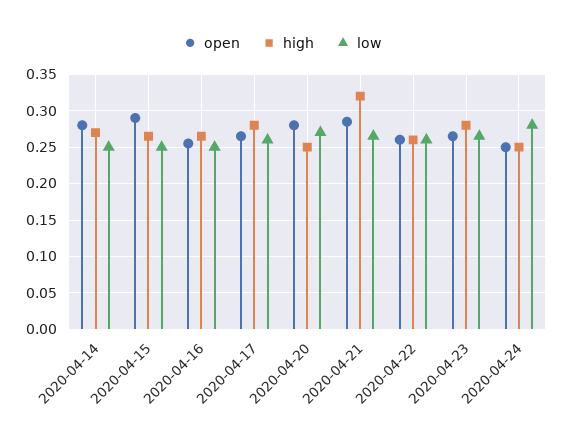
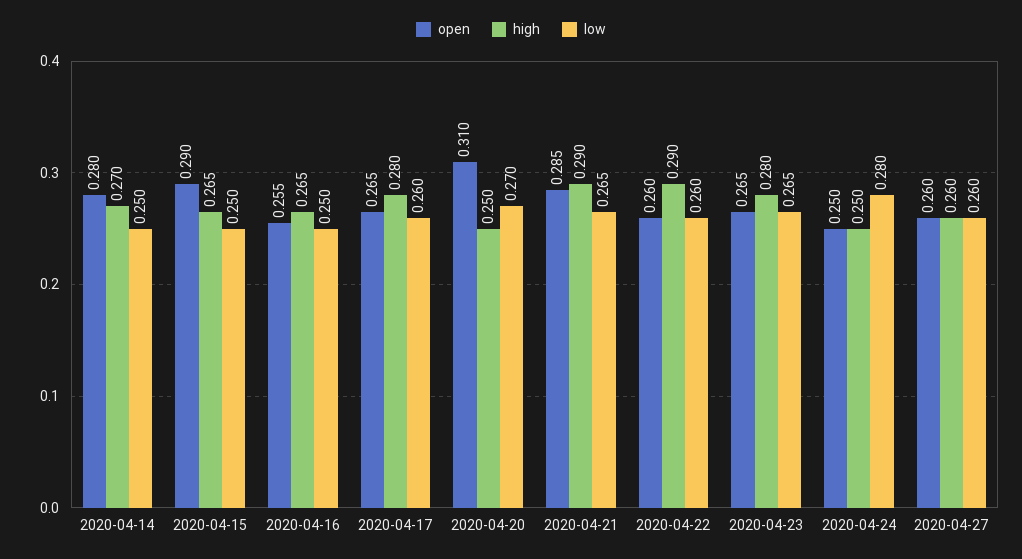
open, 2020-04-20: 0.28 -> 0.31
high, 2020-04-21: 0.32 -> 0.29
high, 2020-04-22: 0.26 -> 0.29
open, 2020-04-27: none -> 0.26
high, 2020-04-27: none -> 0.26
low, 2020-04-27: none -> 0.26

